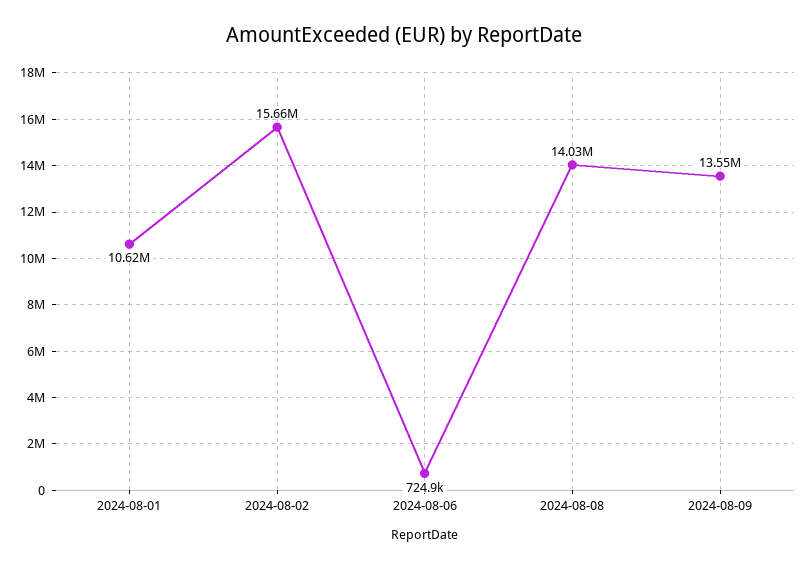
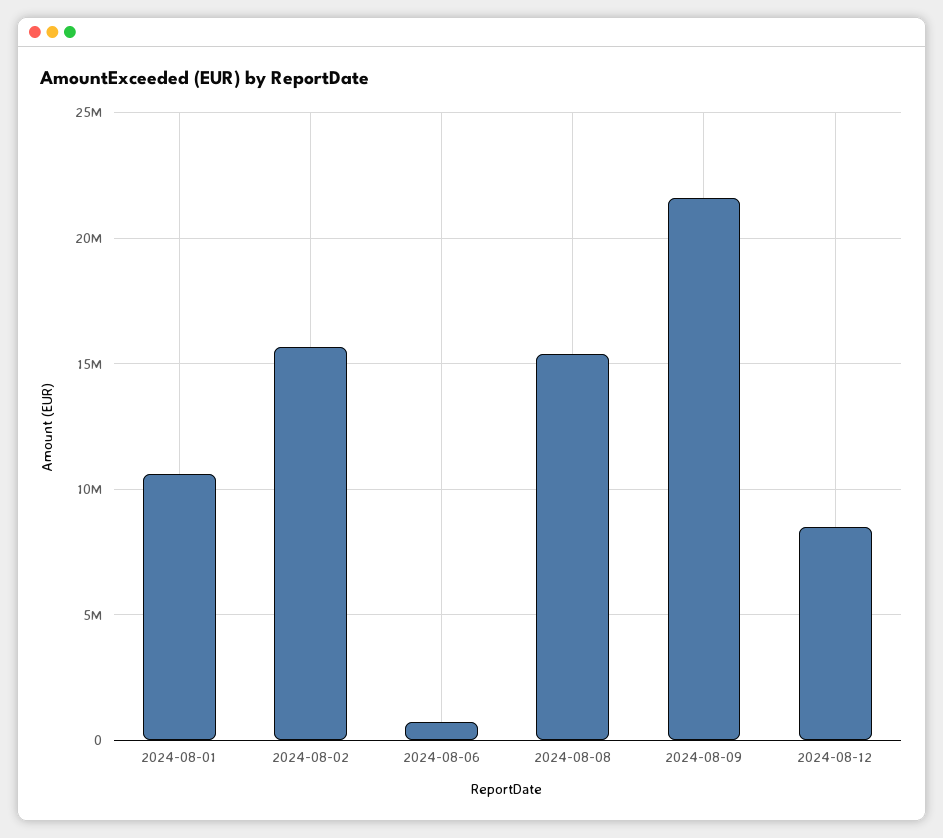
2024-08-08: 14030000 -> 15500000
2024-08-09: 13550000 -> 21500000
2024-08-12: none -> 8500000

